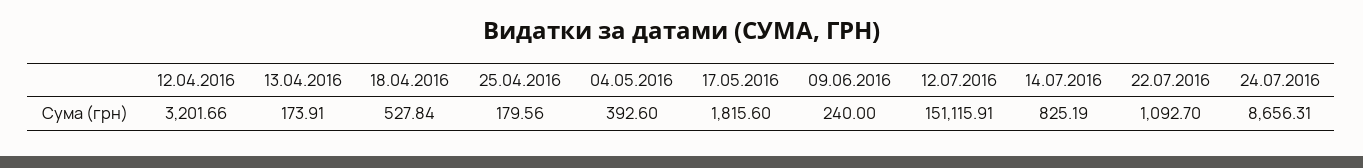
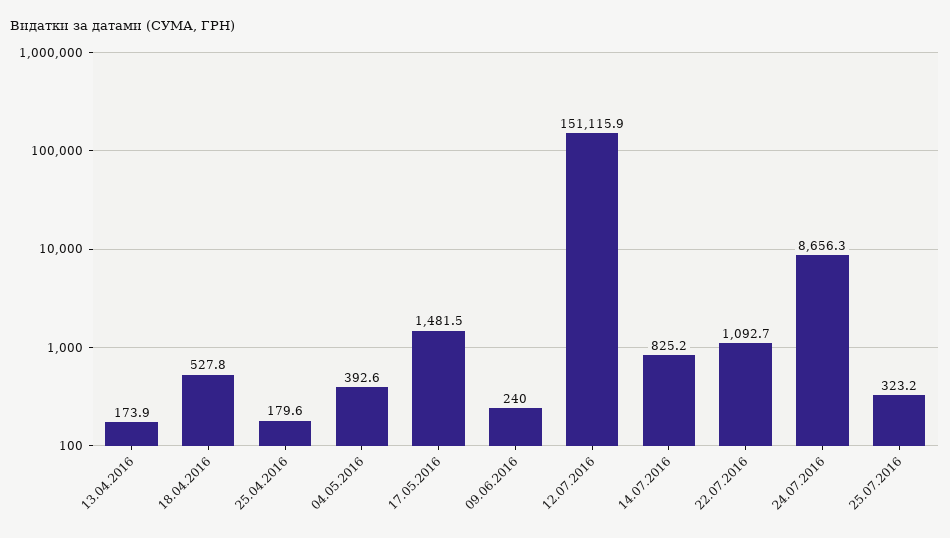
12.04.2016: 3201.66 -> none
17.05.2016: 1815.6 -> 1481.5
25.07.2016: none -> 323.2

